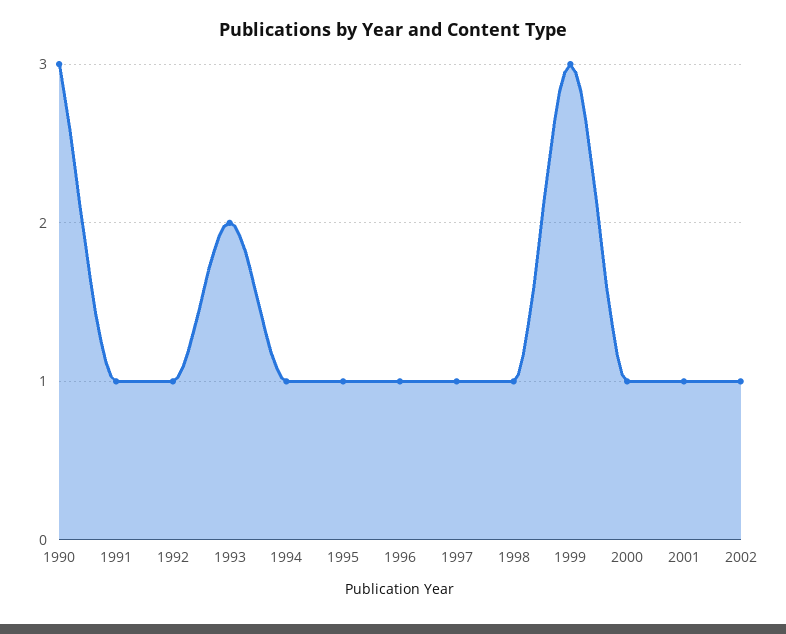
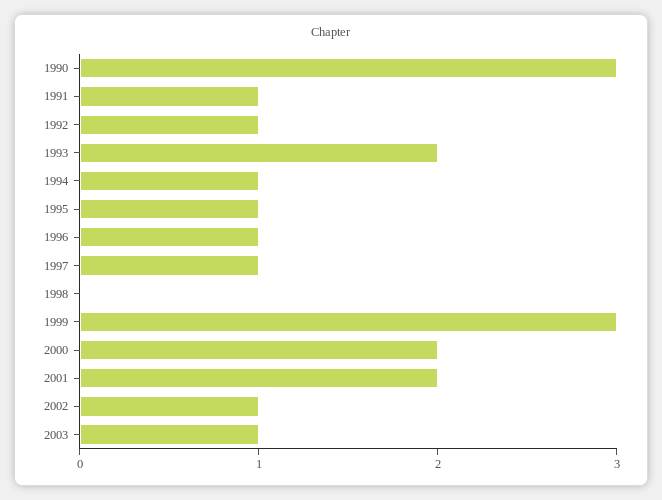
1998: 1 -> 0
2000: 1 -> 2
2001: 1 -> 2
2003: none -> 1

